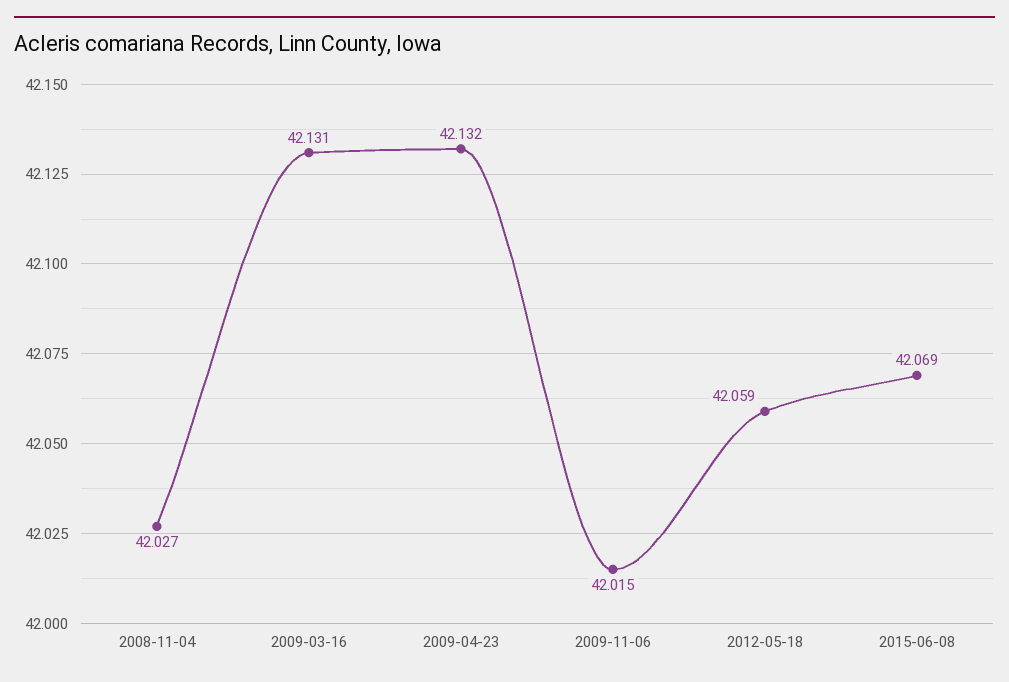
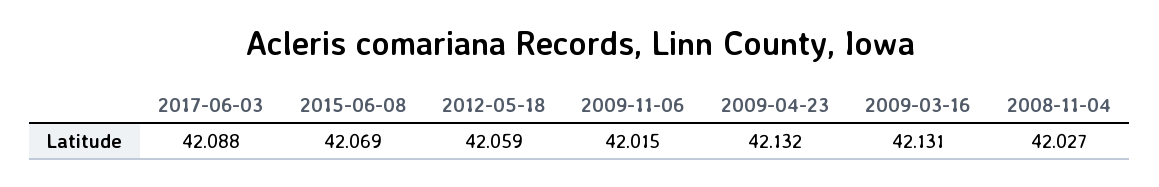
2017-06-03: none -> 42.088

